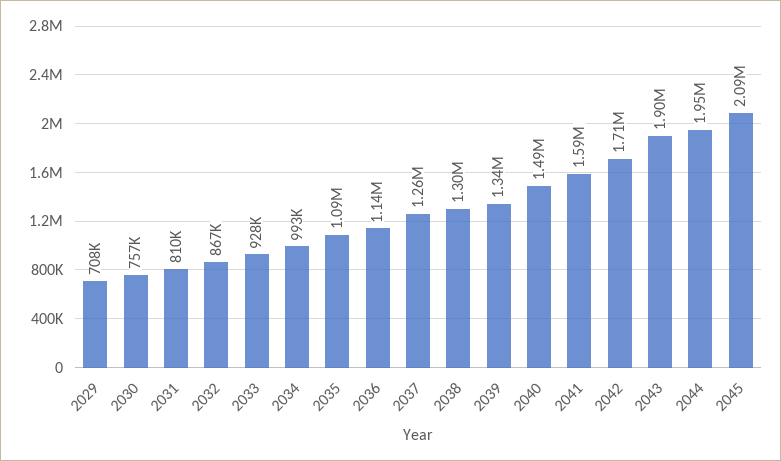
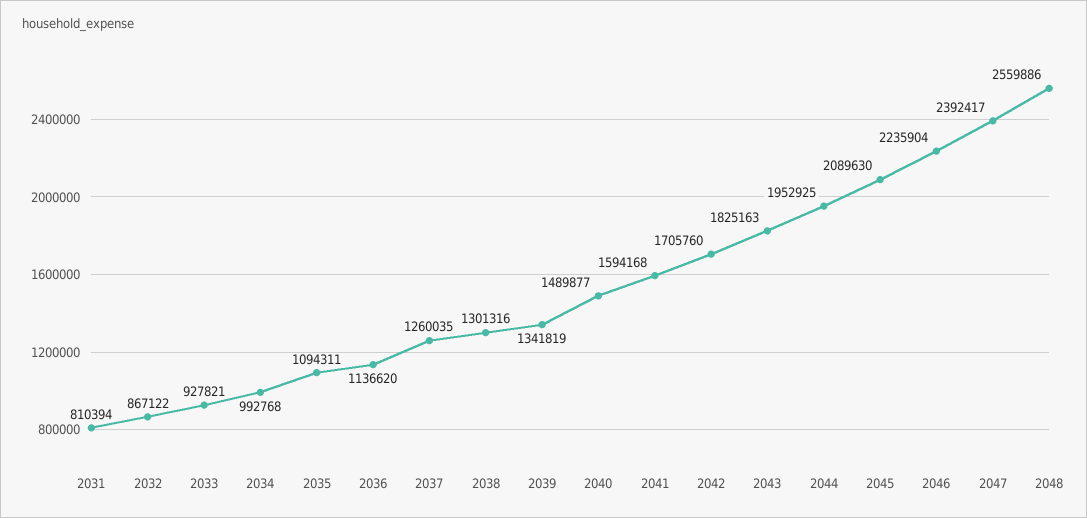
2029: 708000 -> none
2030: 757000 -> none
2043: 1900000 -> 1825163
2046: none -> 2235904
2047: none -> 2392417
2048: none -> 2559886

